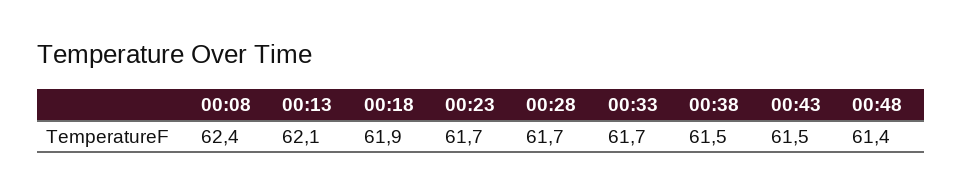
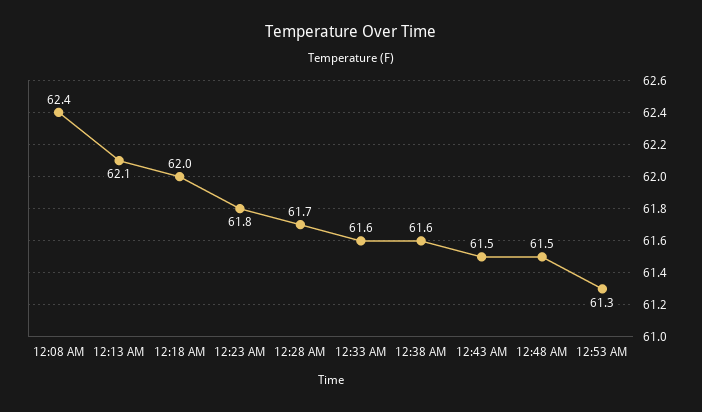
00:18: 61.9 -> 62
00:23: 61.7 -> 61.8
00:33: 61.7 -> 61.6
00:38: 61.5 -> 61.6
00:48: 61.4 -> 61.5
12:53 AM: none -> 61.3

